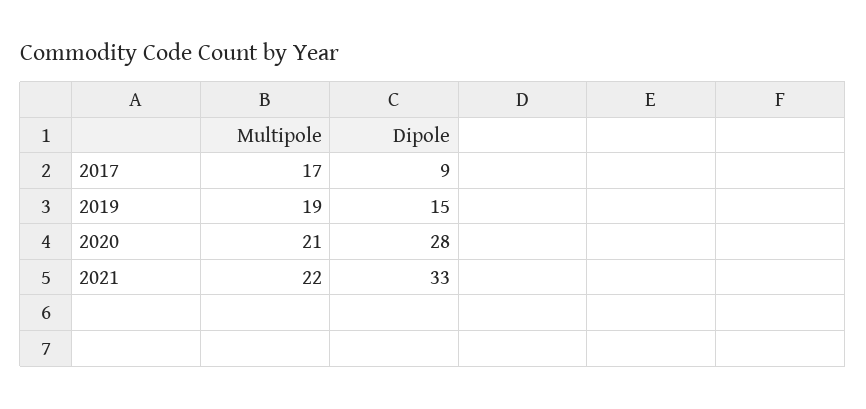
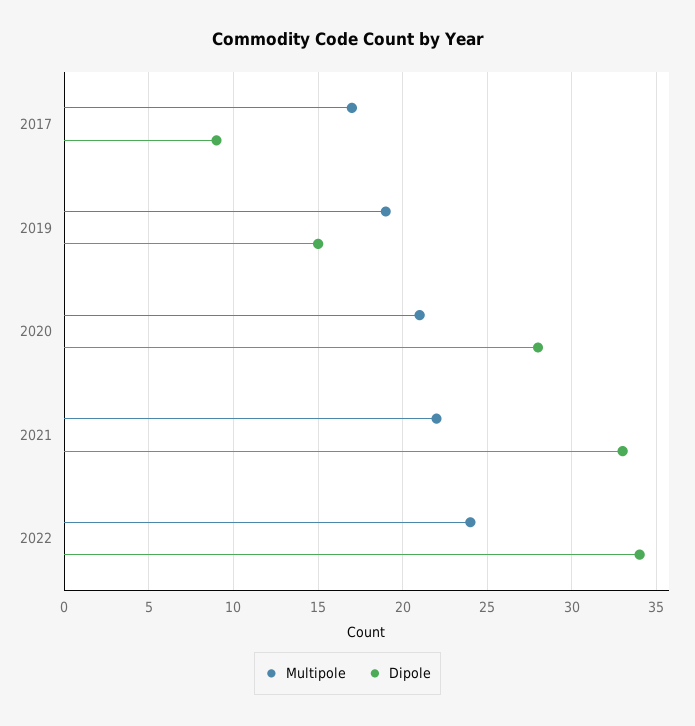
Multipole, 2022: none -> 24
Dipole, 2022: none -> 34

